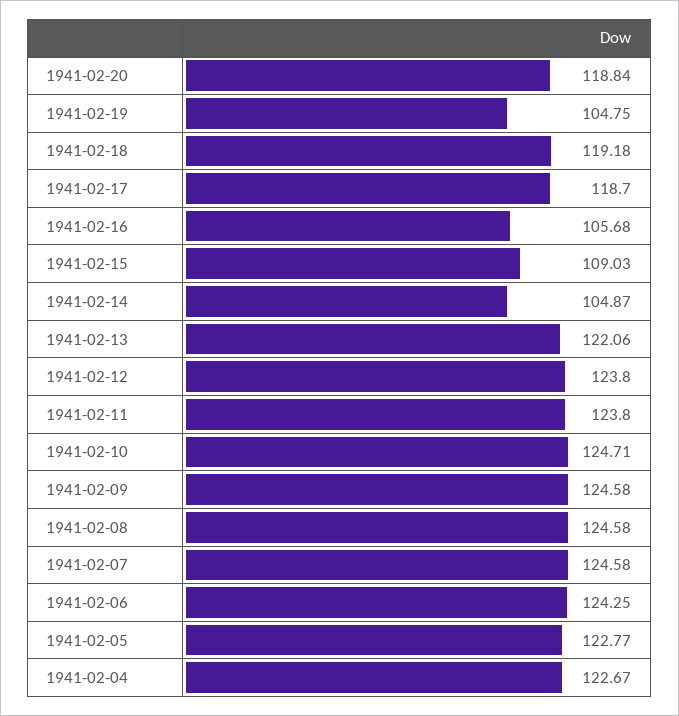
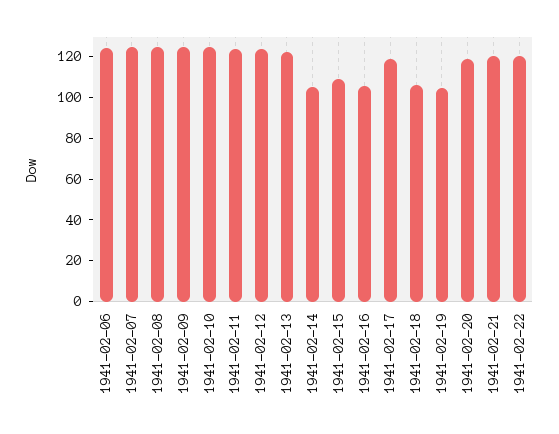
1941-02-18: 119.18 -> 105
1941-02-05: 122.77 -> none
1941-02-04: 122.67 -> none
1941-02-21: none -> 120
1941-02-22: none -> 120

